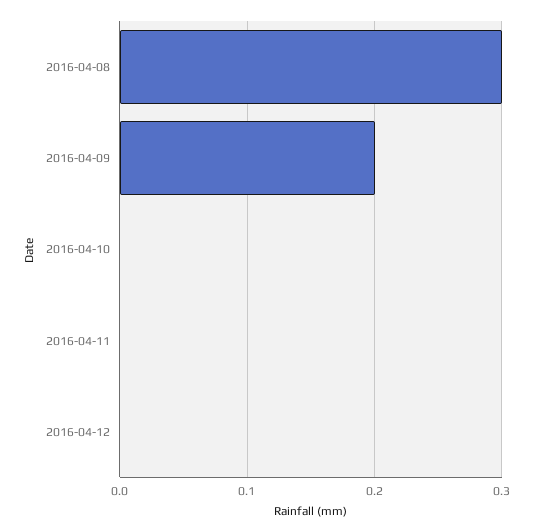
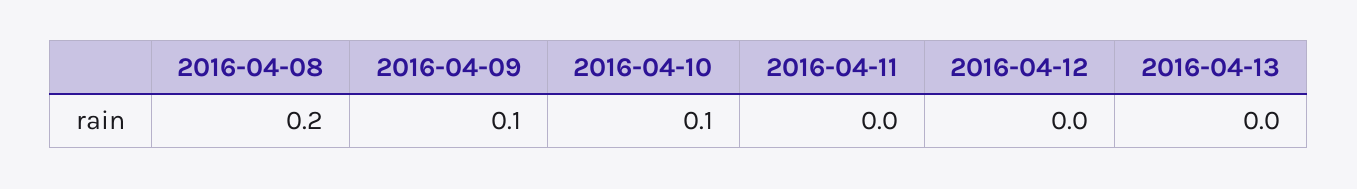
2016-04-08: 0.3 -> 0.2
2016-04-09: 0.2 -> 0.1
2016-04-10: 0 -> 0.1
2016-04-13: none -> 0

